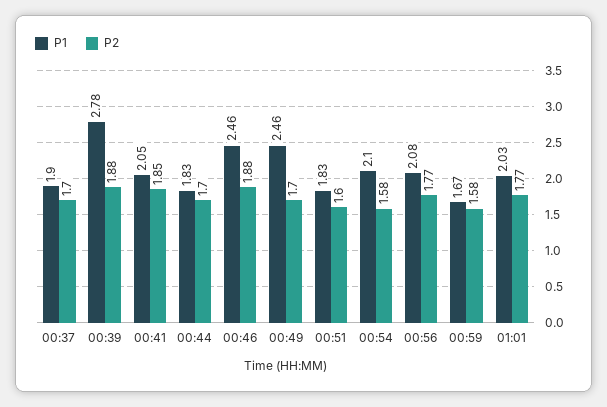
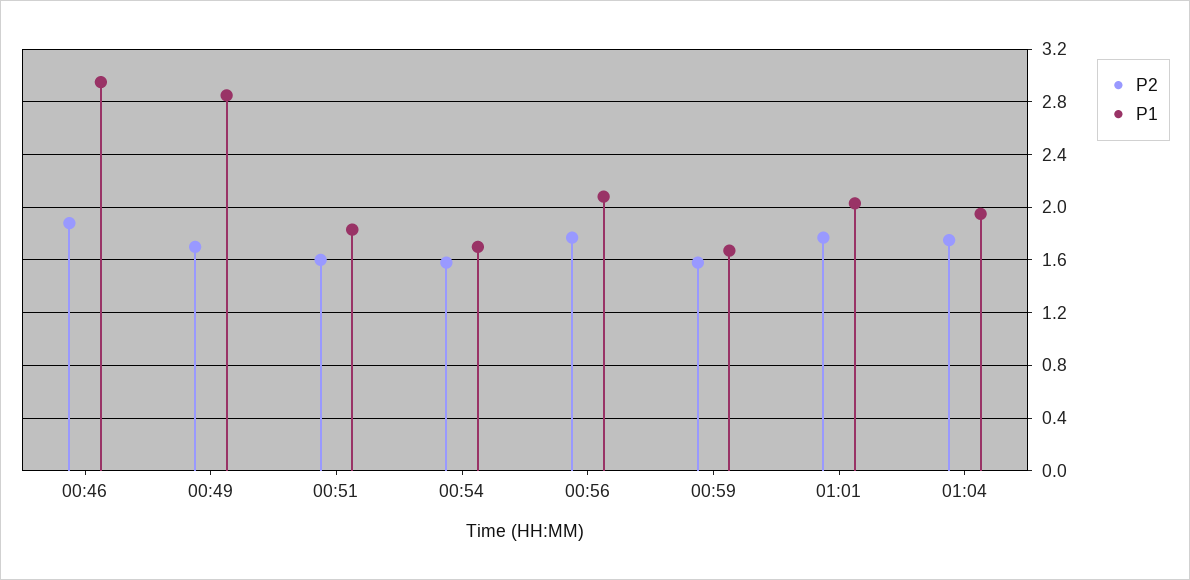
P1, 00:37: 1.9 -> none
P2, 00:37: 1.7 -> none
P1, 00:39: 2.78 -> none
P2, 00:39: 1.88 -> none
P1, 00:41: 2.05 -> none
P2, 00:41: 1.85 -> none
P1, 00:44: 1.83 -> none
P2, 00:44: 1.7 -> none
P1, 00:46: 2.46 -> 2.95
P1, 00:49: 2.46 -> 2.85
P1, 00:54: 2.1 -> 1.7
P2, 01:04: none -> 1.75
P1, 01:04: none -> 1.95

